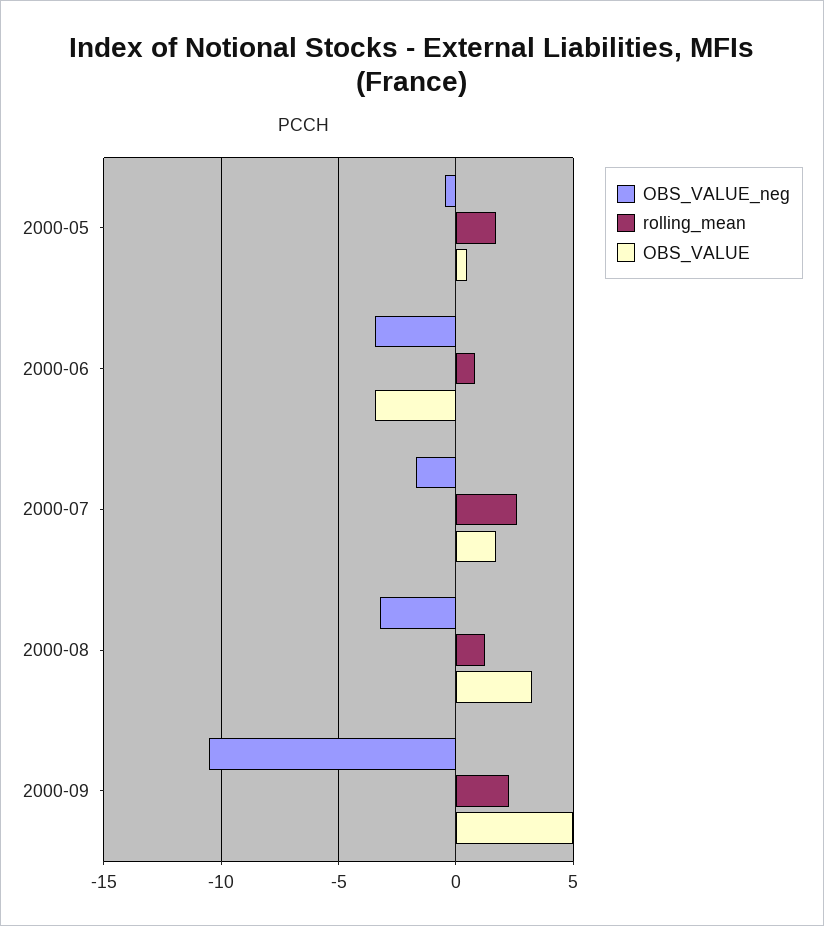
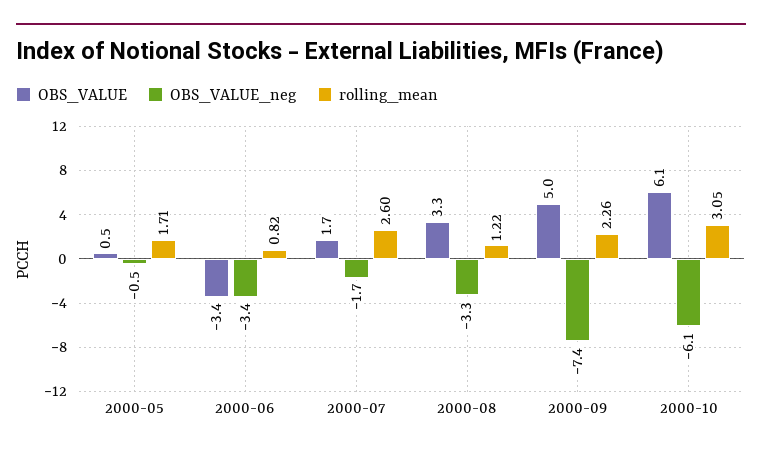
OBS_VALUE_neg, 2000-09: -10.5 -> -7.4
OBS_VALUE, 2000-10: none -> 6.1
OBS_VALUE_neg, 2000-10: none -> -6.1
rolling_mean, 2000-10: none -> 3.05

